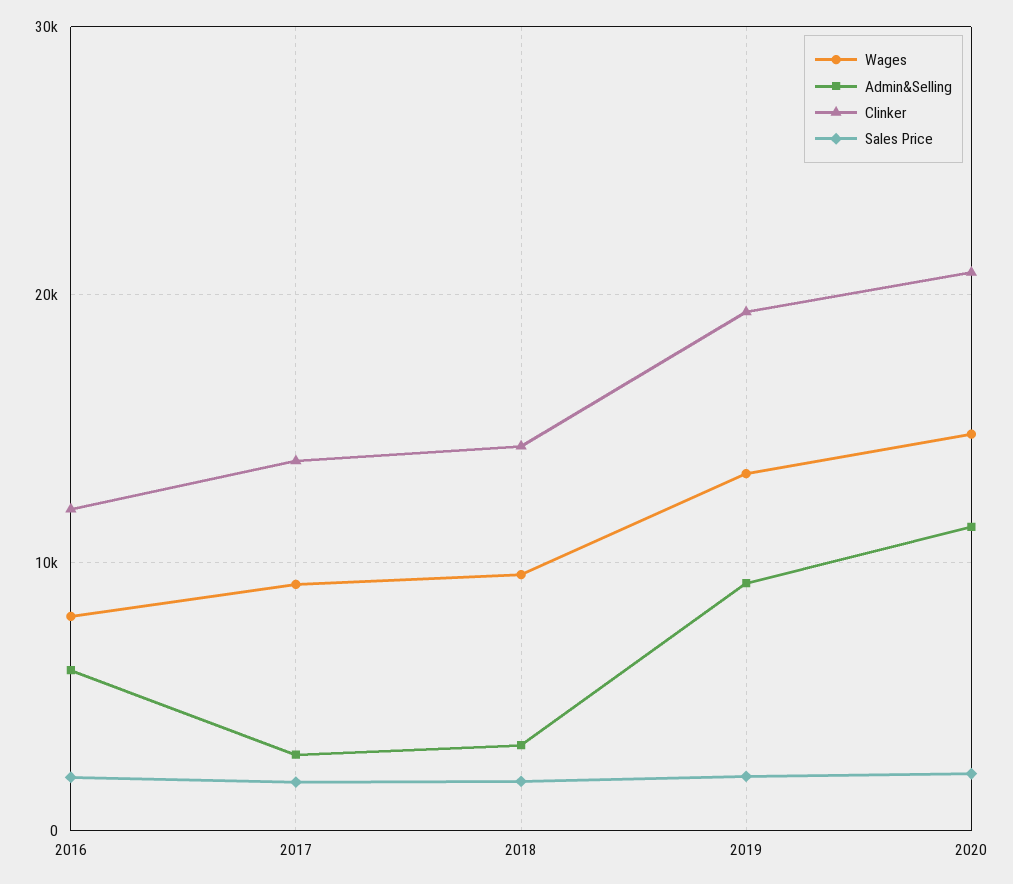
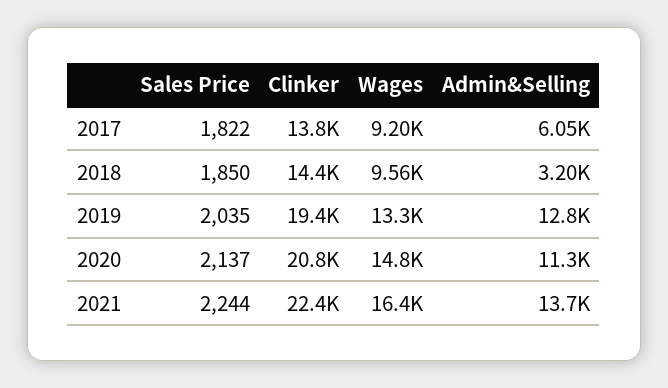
Wages, 2016: 8000 -> none
Admin&Selling, 2016: 6000 -> none
Clinker, 2016: 12000 -> none
Sales Price, 2016: 2000 -> none
Admin&Selling, 2017: 3000 -> 6050
Admin&Selling, 2019: 9000 -> 12800
Sales Price, 2021: none -> 2244
Clinker, 2021: none -> 22400
Wages, 2021: none -> 16400
Admin&Selling, 2021: none -> 13700

